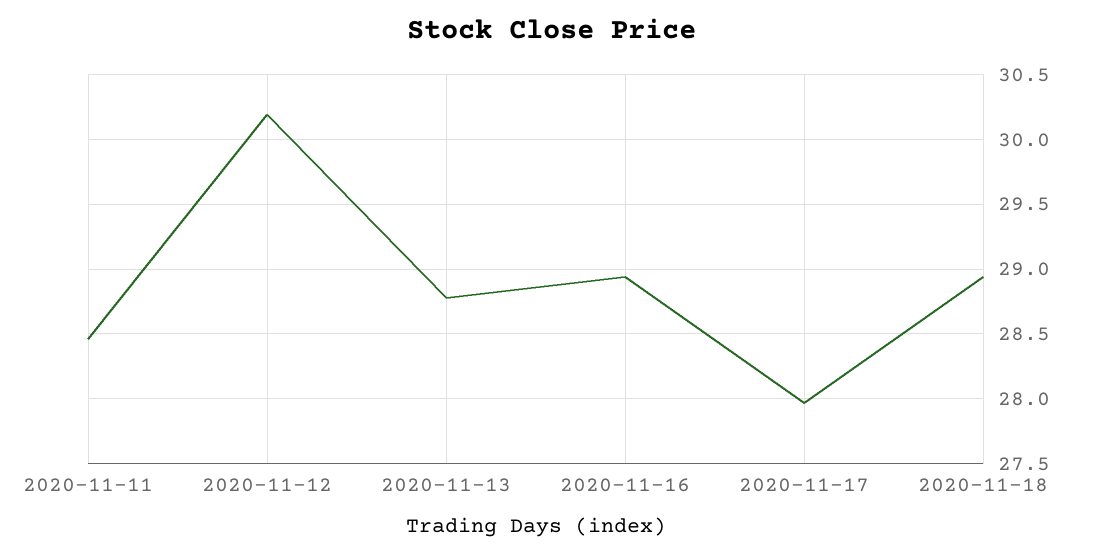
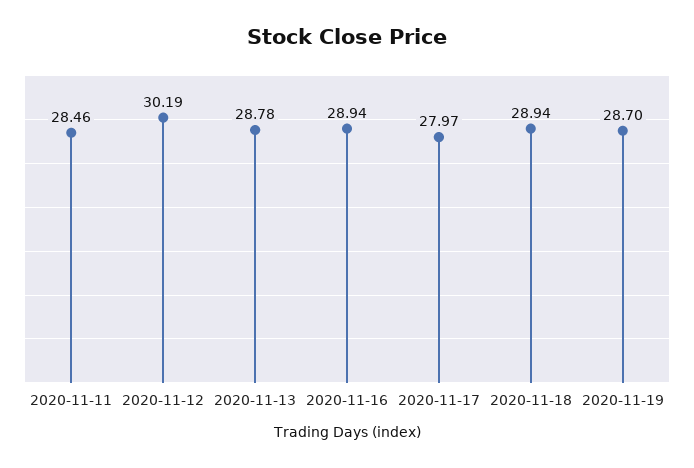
2020-11-19: none -> 28.7

